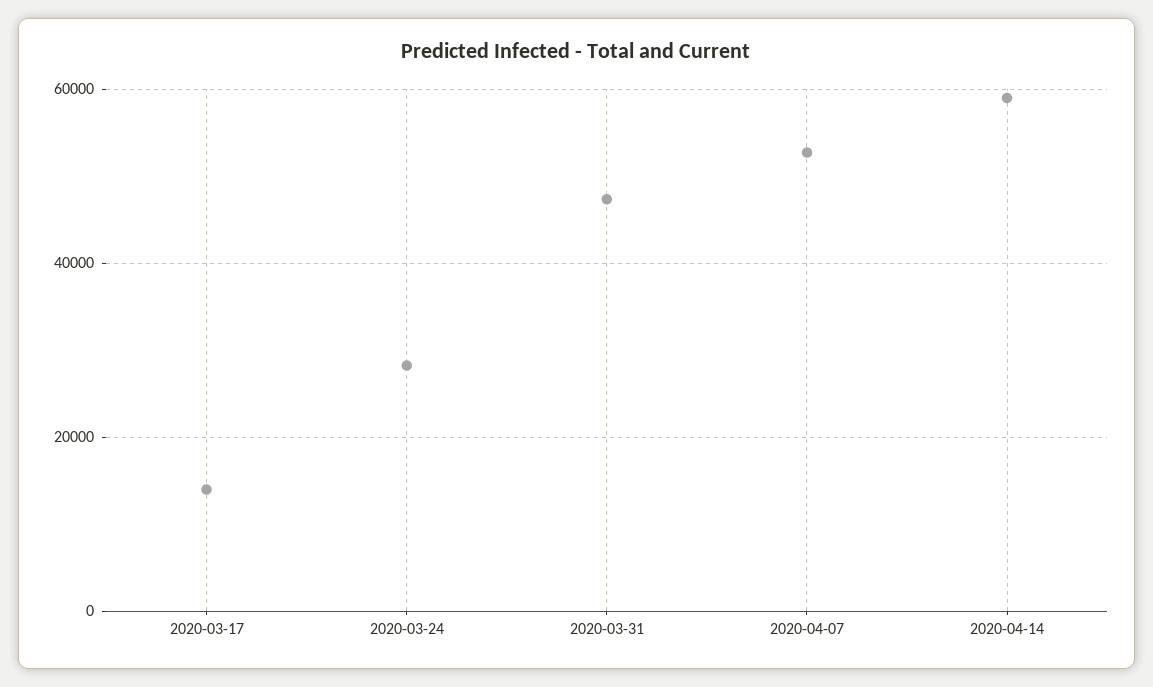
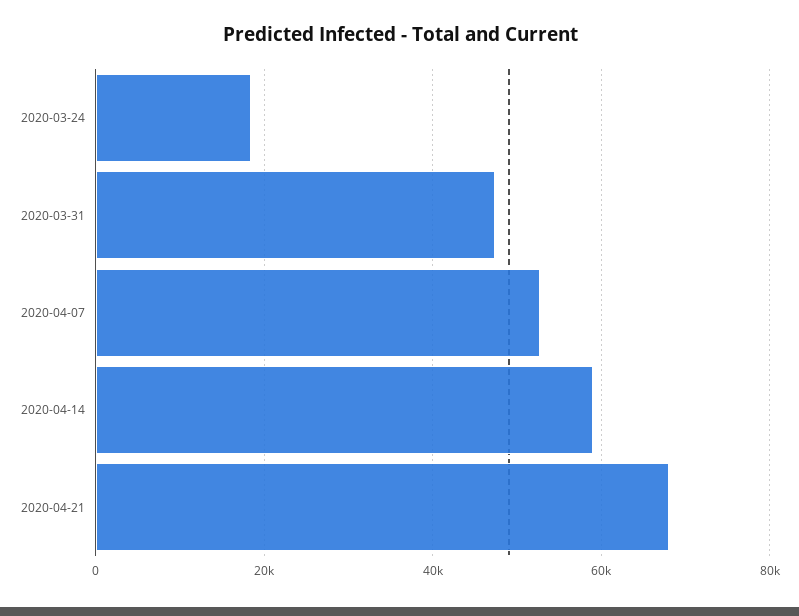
2020-03-17: 14000 -> none
2020-03-24: 28000 -> 18000
2020-04-21: none -> 68000

